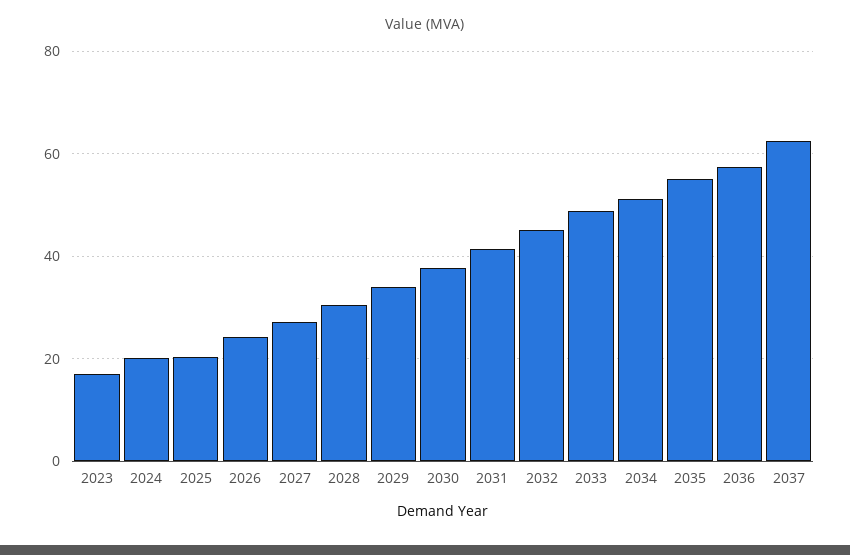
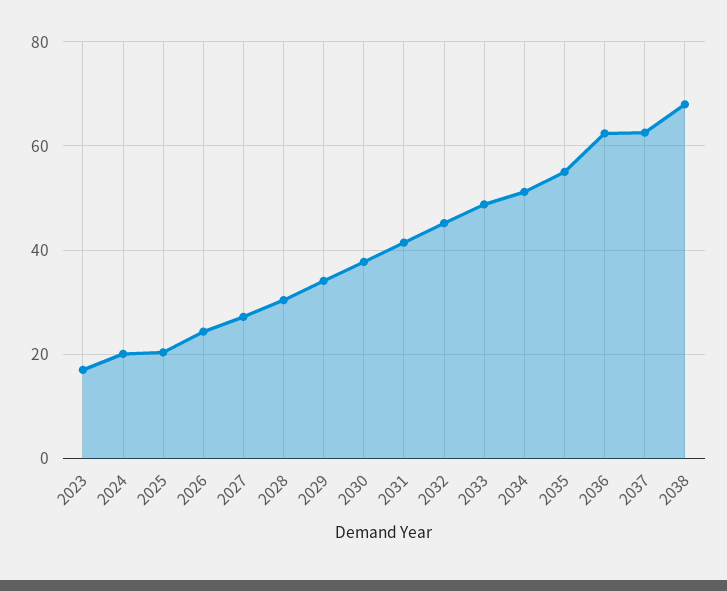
2036: 58 -> 62
2038: none -> 68

